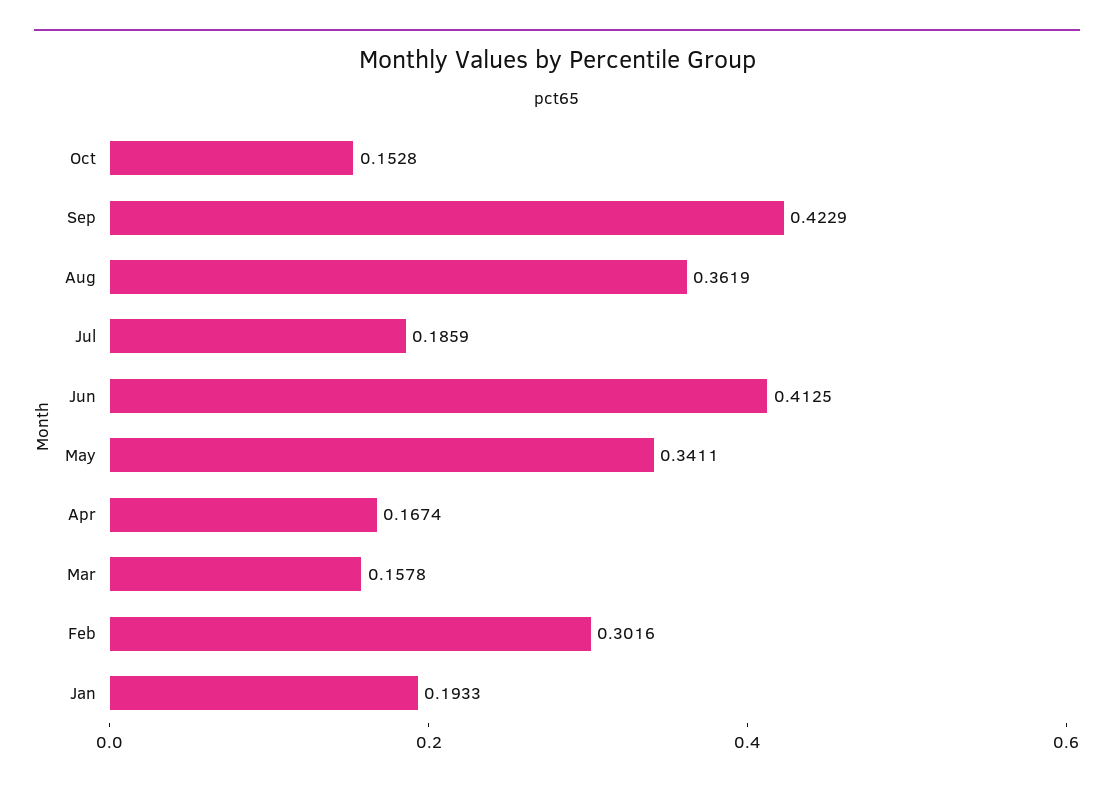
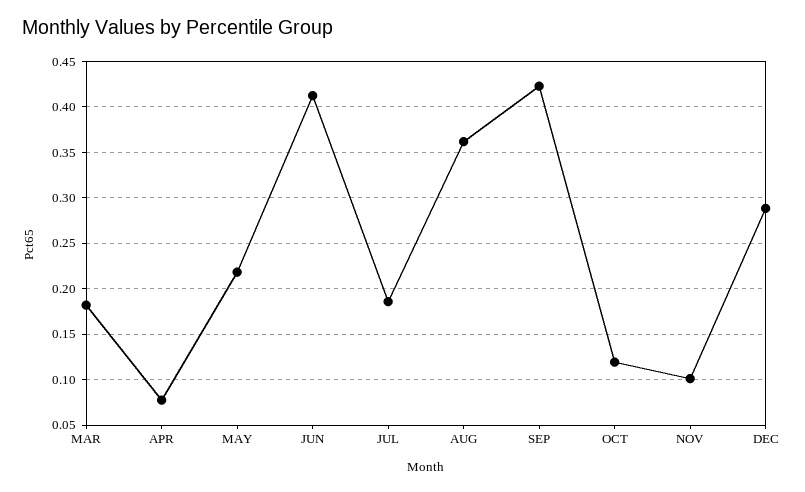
Oct: 0.1528 -> 0.12
May: 0.3411 -> 0.22
Apr: 0.1674 -> 0.08
Mar: 0.1578 -> 0.18
Feb: 0.3016 -> none
Jan: 0.1933 -> none
NOV: none -> 0.1
DEC: none -> 0.29

